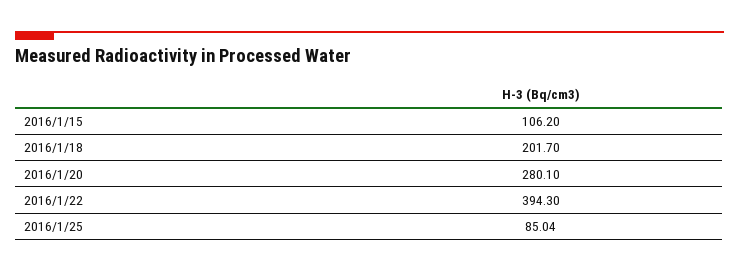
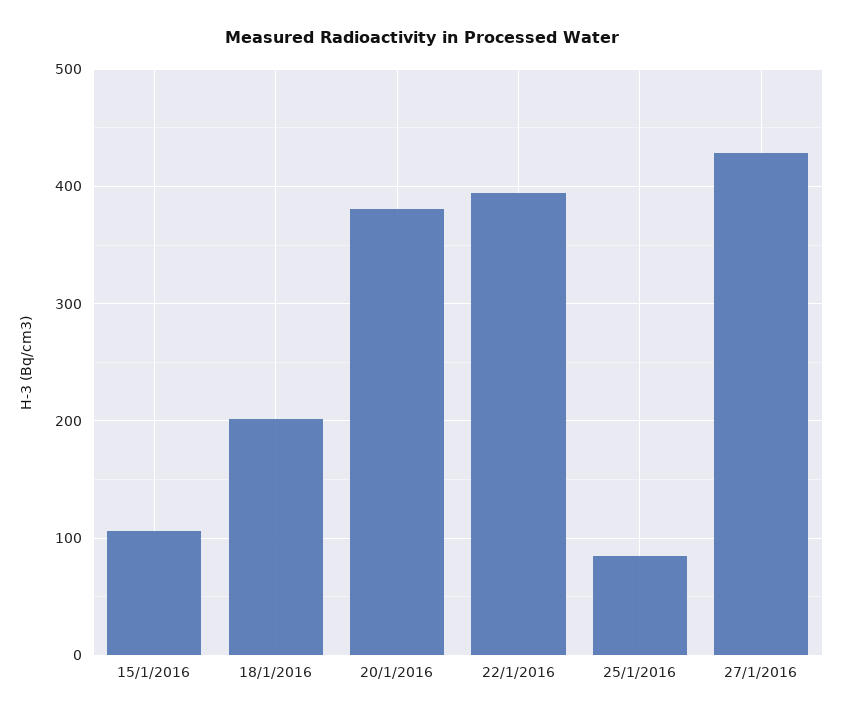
2016/1/20: 280.1 -> 380
27/1/2016: none -> 430

